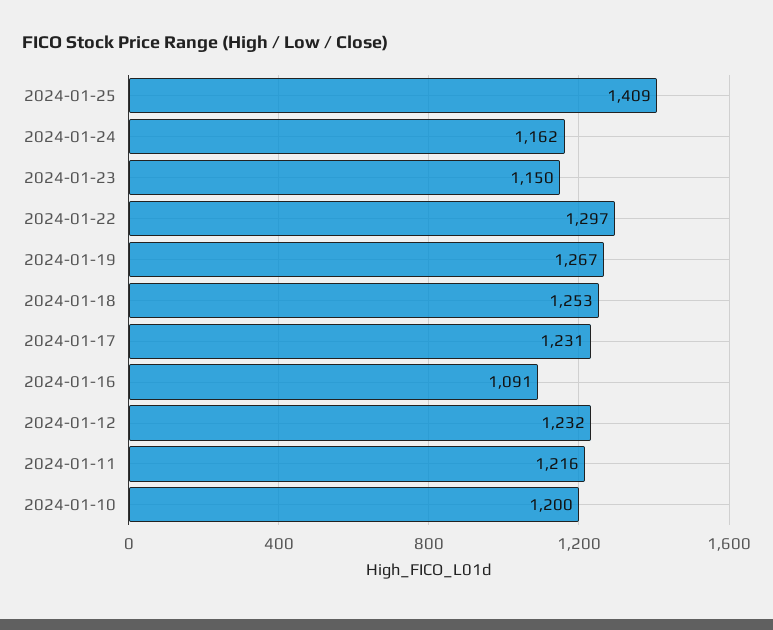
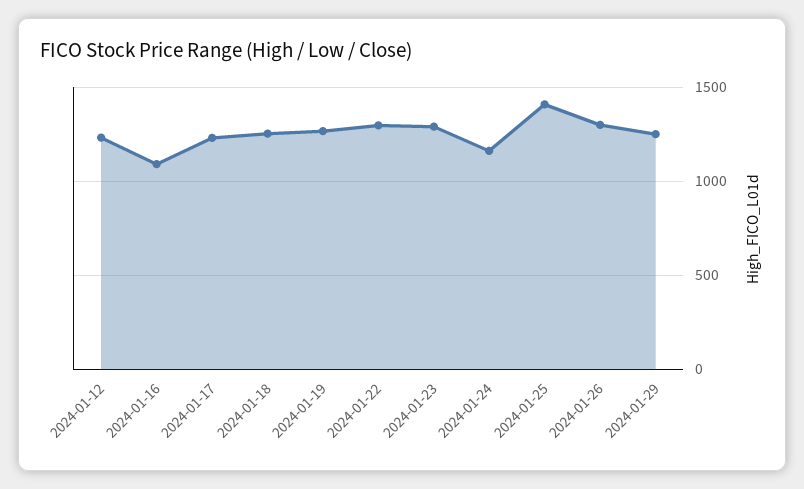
2024-01-23: 1150 -> 1300
2024-01-11: 1216 -> none
2024-01-10: 1200 -> none
2024-01-26: none -> 1300
2024-01-29: none -> 1250

